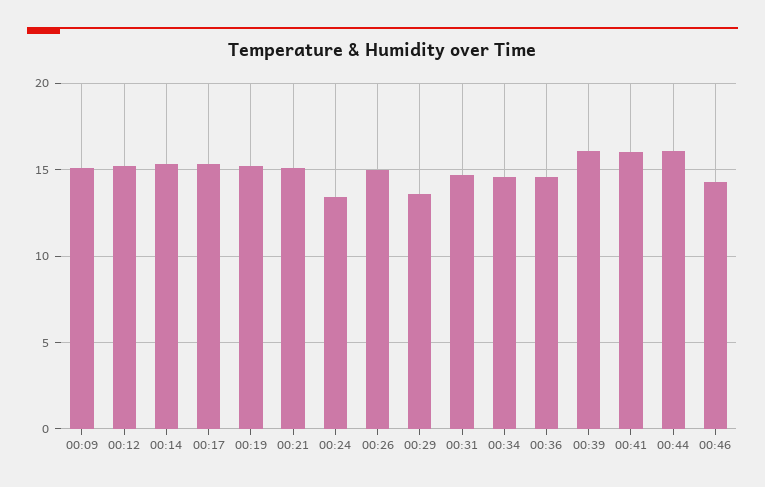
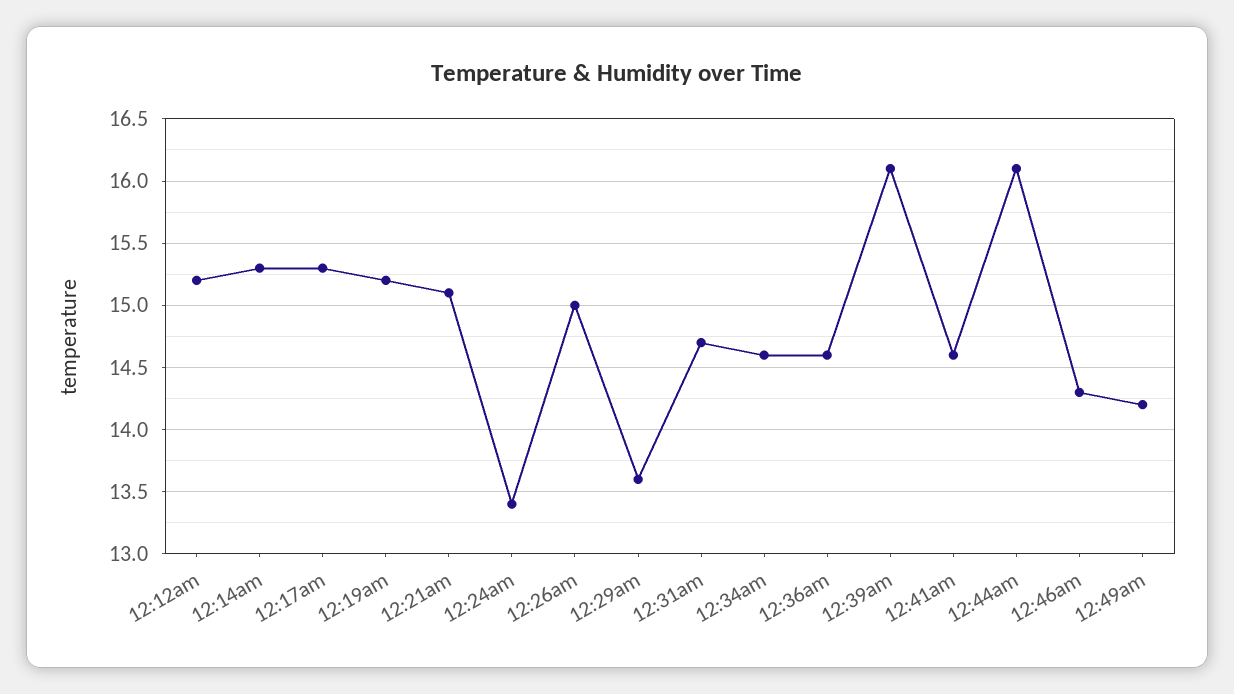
00:09: 15 -> none
00:41: 16 -> 14.6
12:49am: none -> 14.2

